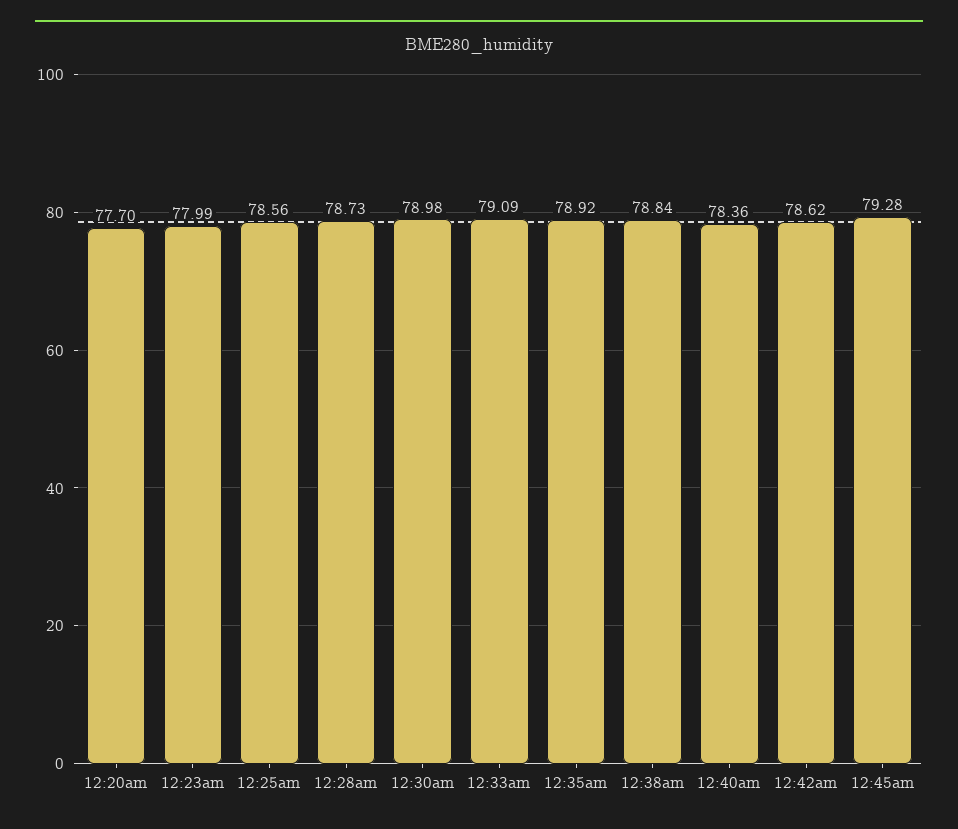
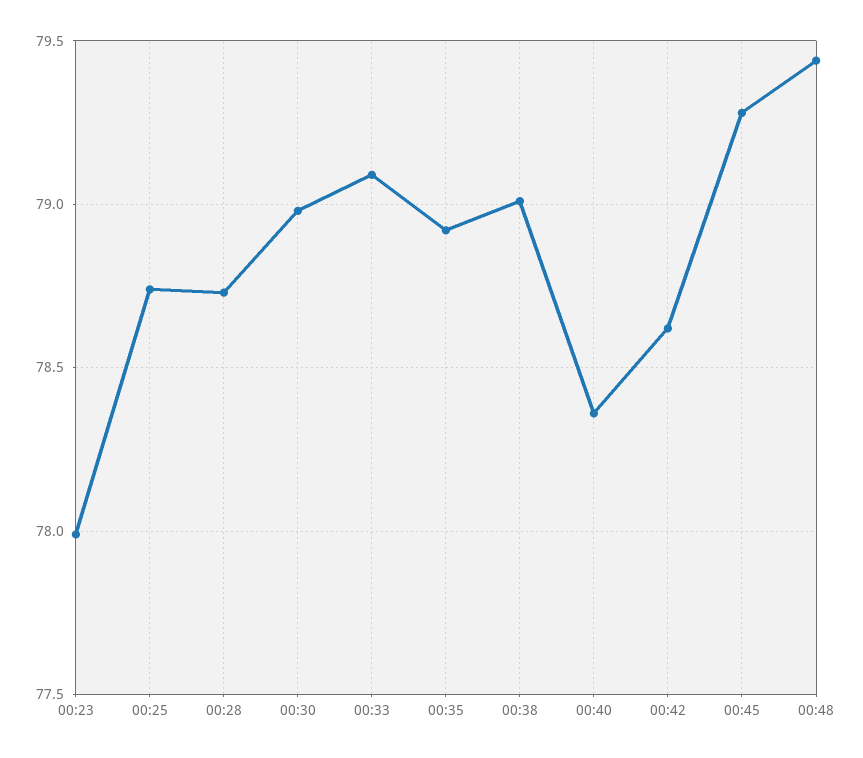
12:20am: 77.7 -> none
12:25am: 78.56 -> 78.75
12:38am: 78.84 -> 79
00:48: none -> 79.45

